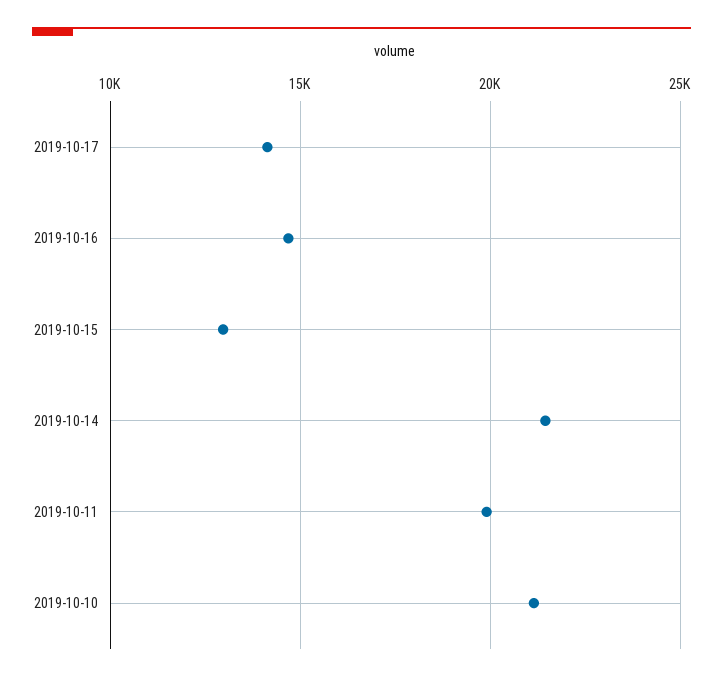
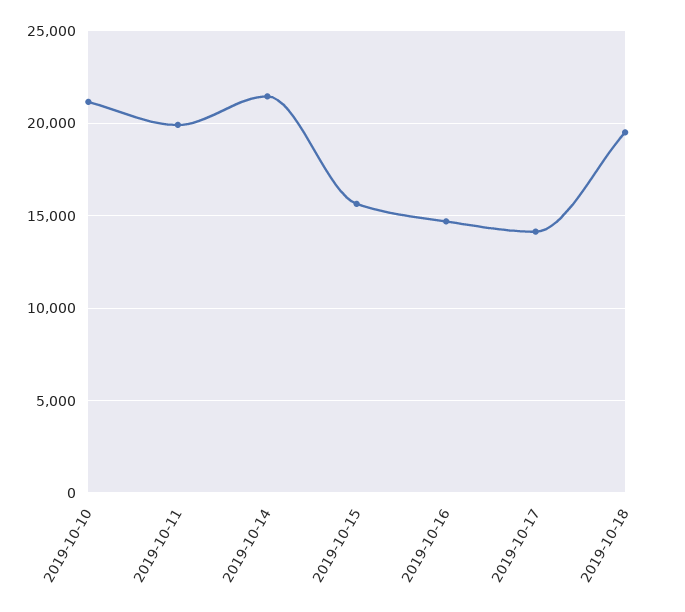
2019-10-15: 13000 -> 15500
2019-10-18: none -> 19500

